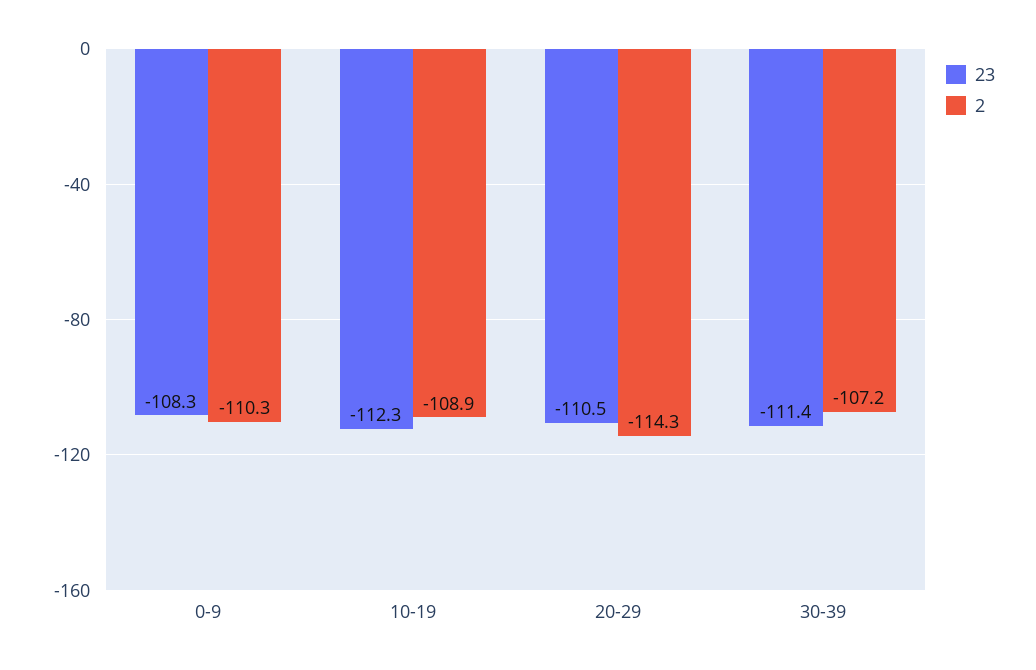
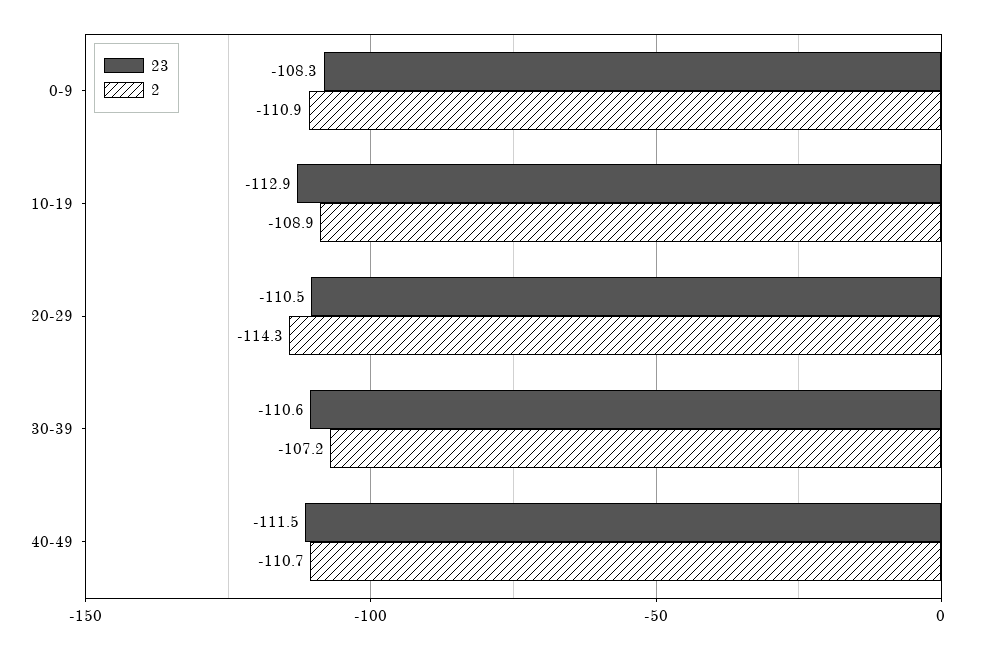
2, 0-9: -110.3 -> -110.9
23, 10-19: -112.3 -> -112.9
23, 30-39: -111.4 -> -110.6
23, 40-49: none -> -111.5
2, 40-49: none -> -110.7

